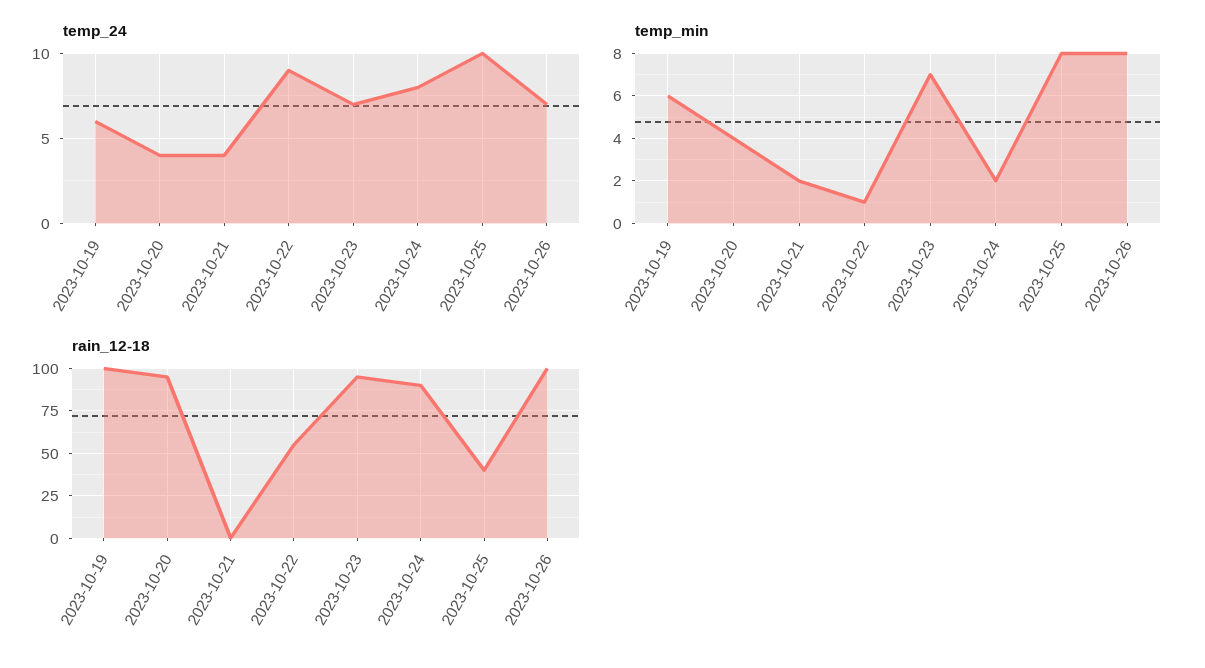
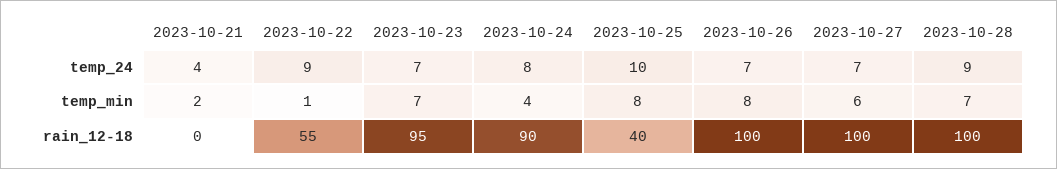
temp_24, 2023-10-19: 6 -> none
temp_24, 2023-10-20: 4 -> none
temp_min, 2023-10-19: 6 -> none
temp_min, 2023-10-20: 4 -> none
temp_min, 2023-10-24: 2 -> 4
rain_12-18, 2023-10-19: 100 -> none
rain_12-18, 2023-10-20: 95 -> none
temp_24, 2023-10-27: none -> 7
temp_24, 2023-10-28: none -> 9
temp_min, 2023-10-27: none -> 6
temp_min, 2023-10-28: none -> 7
rain_12-18, 2023-10-27: none -> 100
rain_12-18, 2023-10-28: none -> 100

